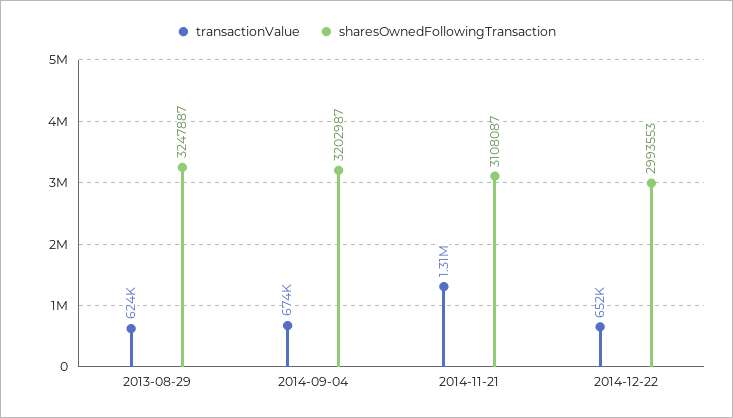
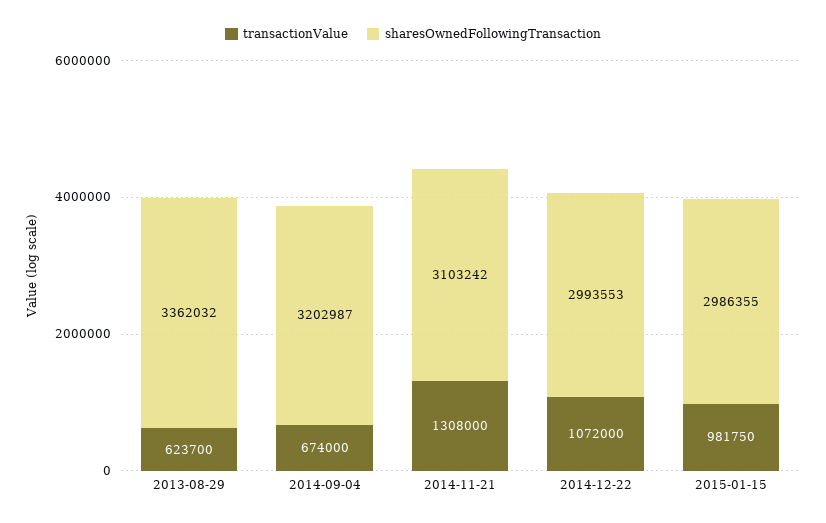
sharesOwnedFollowingTransaction, 2013-08-29: 3247887 -> 3362032
sharesOwnedFollowingTransaction, 2014-11-21: 3108087 -> 3103242
transactionValue, 2014-12-22: 652000 -> 1072000
transactionValue, 2015-01-15: none -> 981750
sharesOwnedFollowingTransaction, 2015-01-15: none -> 2986355

